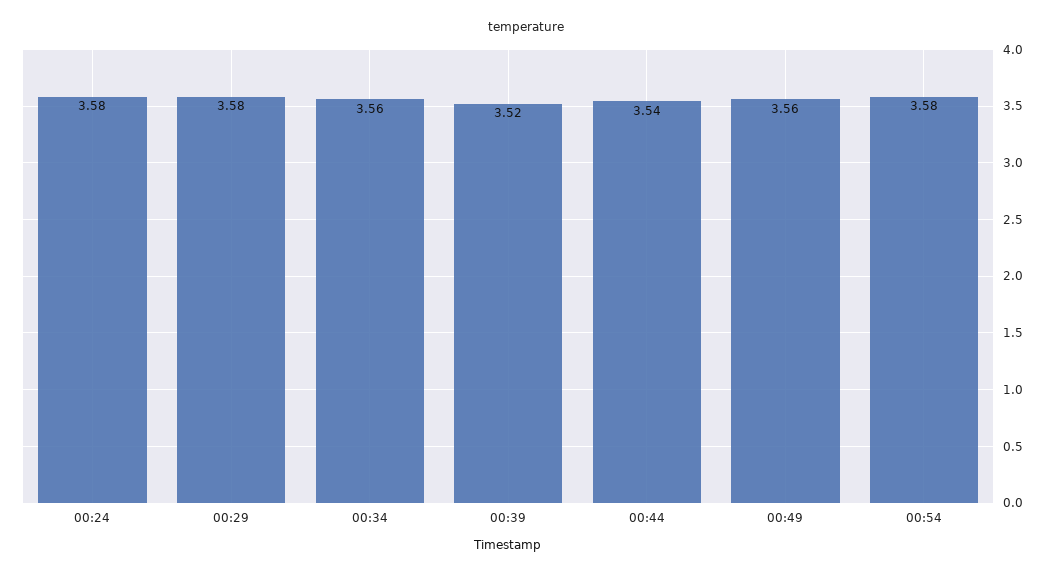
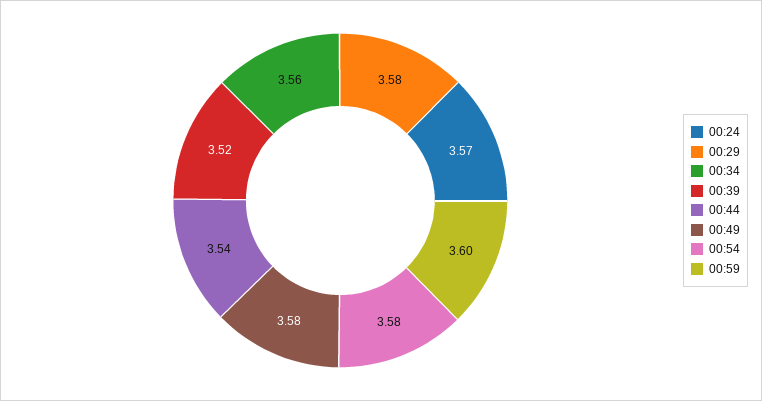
00:24: 3.58 -> 3.57
00:49: 3.56 -> 3.58
00:59: none -> 3.6

